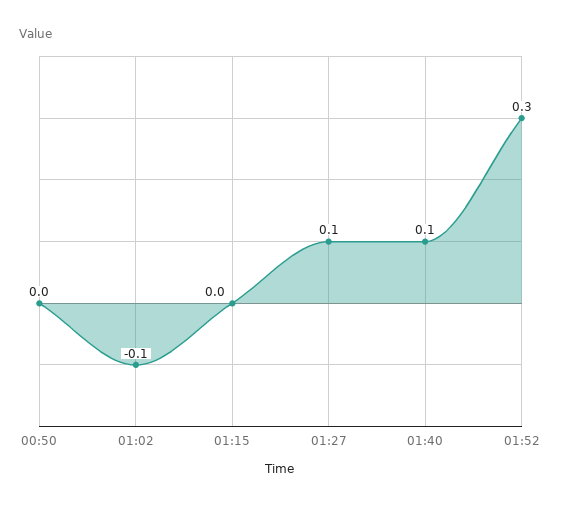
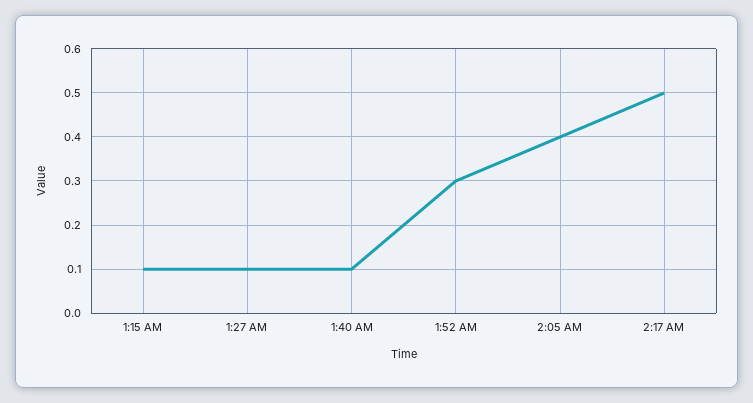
00:50: 0 -> none
01:02: -0.1 -> none
01:15: 0 -> 0.1
2:05 AM: none -> 0.4
2:17 AM: none -> 0.5

